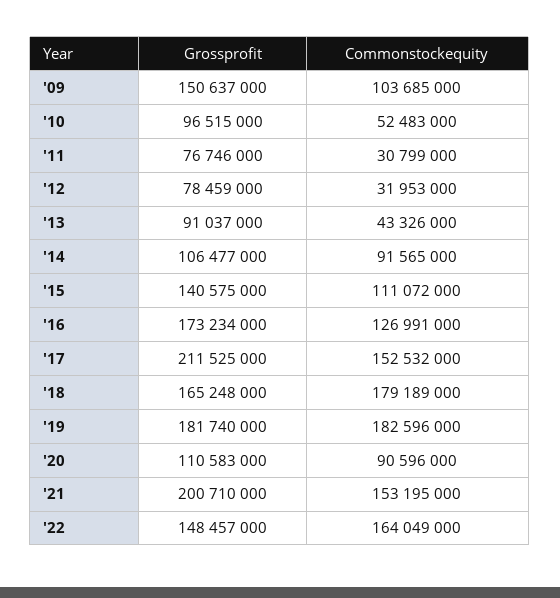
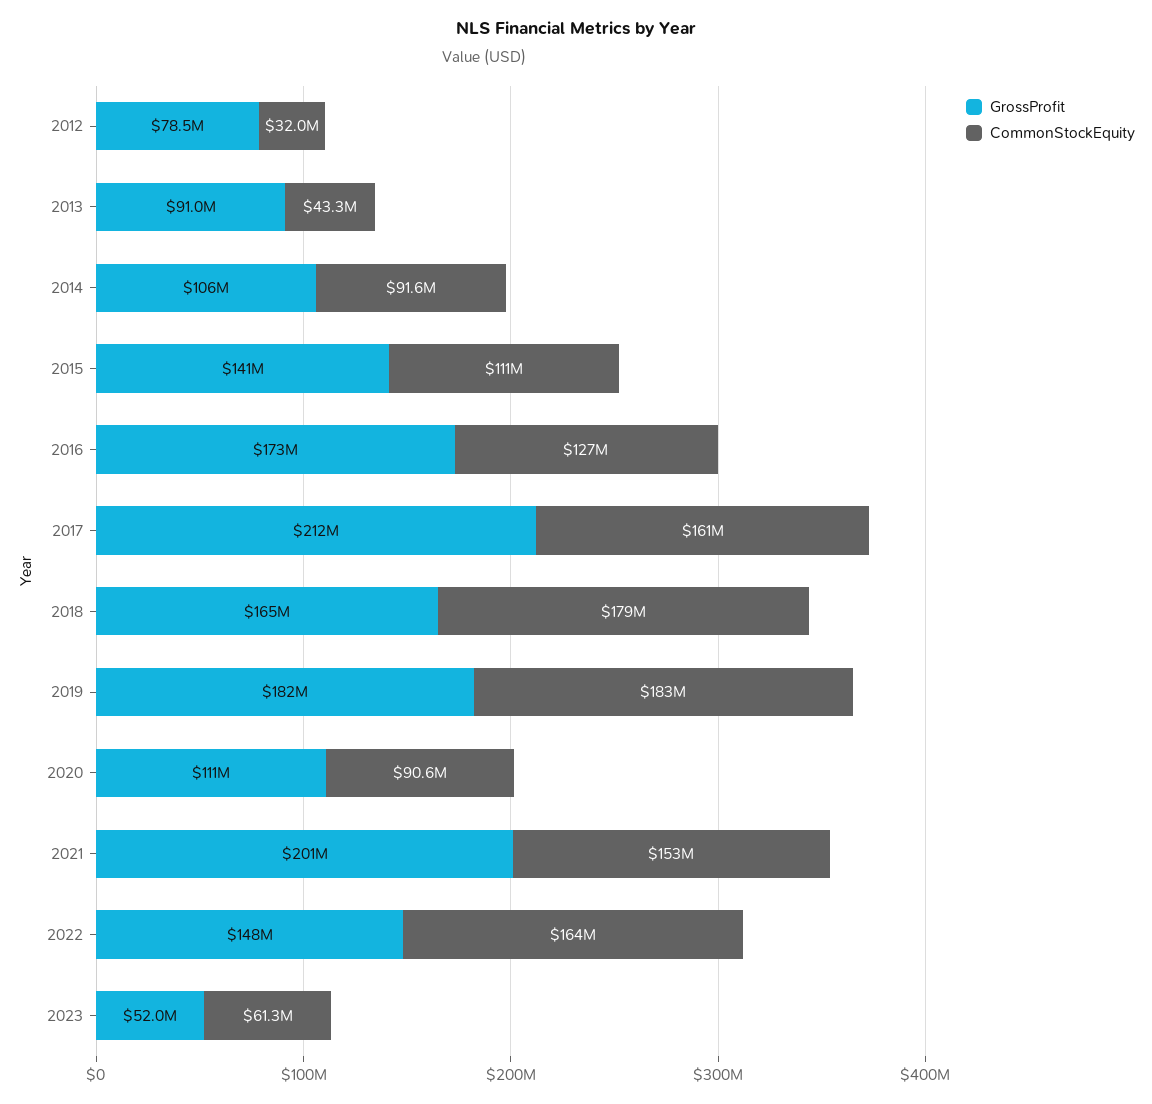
Grossprofit, '09: 150637000 -> none
Commonstockequity, '09: 103685000 -> none
Grossprofit, '10: 96515000 -> none
Commonstockequity, '10: 52483000 -> none
Grossprofit, '11: 76746000 -> none
Commonstockequity, '11: 30799000 -> none
Commonstockequity, '17: 152532000 -> 161000000
Grossprofit, 2023: none -> 52000000
Commonstockequity, 2023: none -> 61300000

